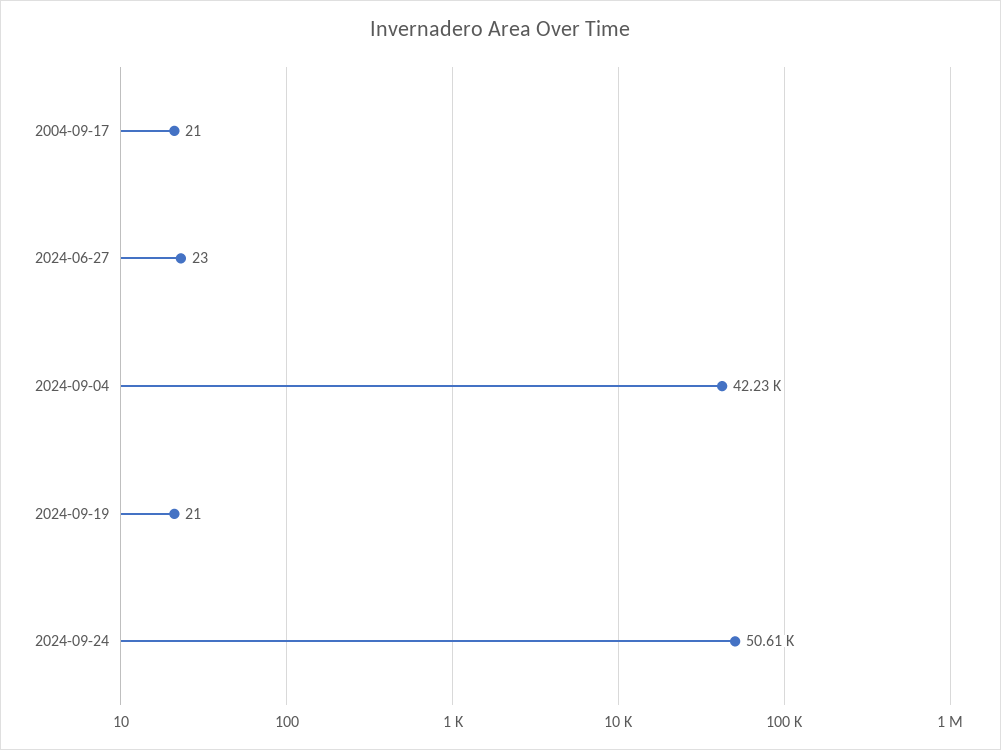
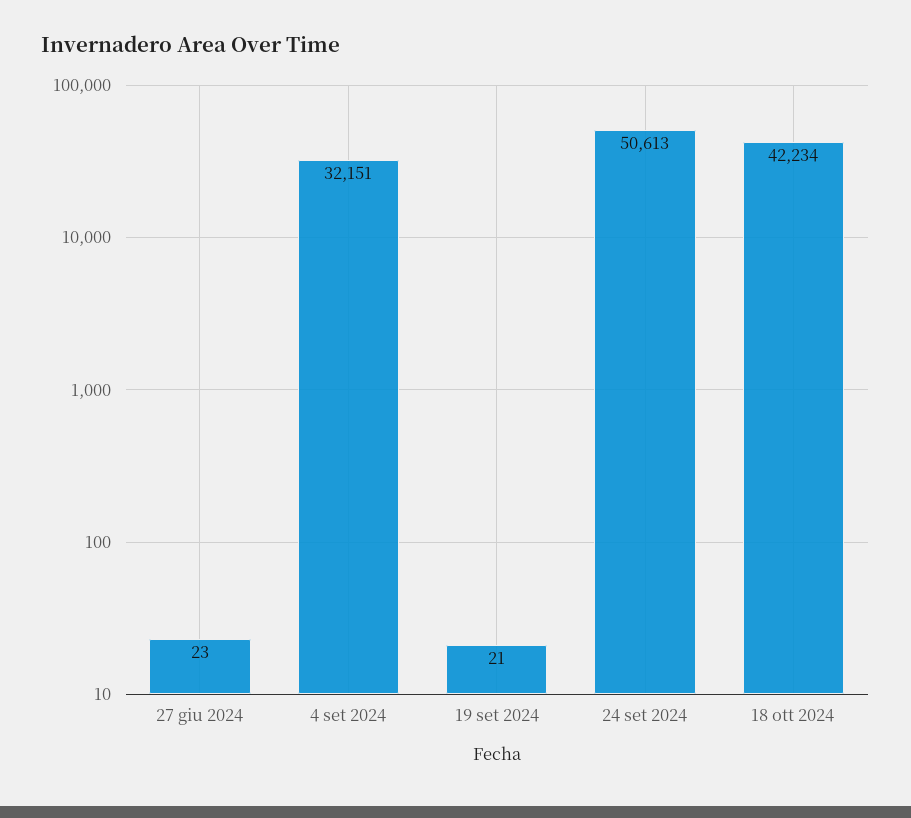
2004-09-17: 21 -> none
2024-09-04: 42230 -> 32151
18 ott 2024: none -> 42234

